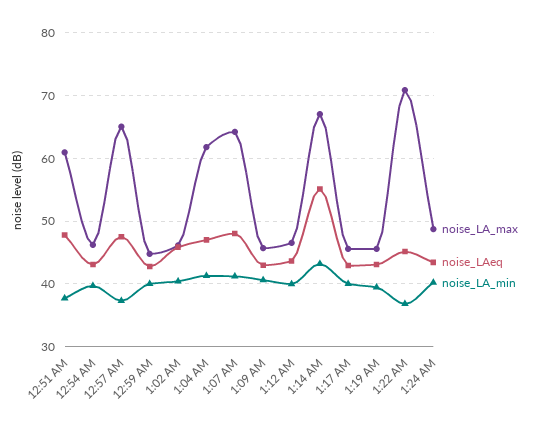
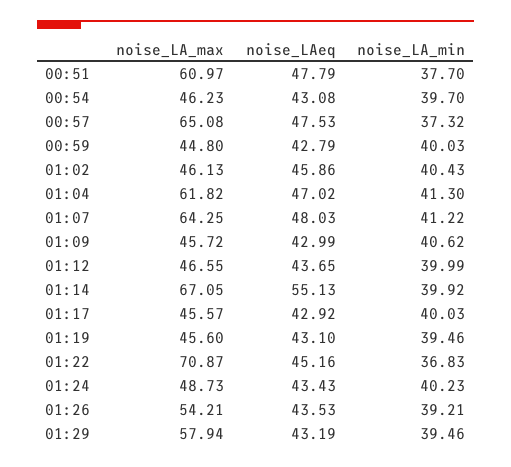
noise_LA_min, 1:14 AM: 43 -> 39.92
noise_LA_max, 01:26: none -> 54.21
noise_LAeq, 01:26: none -> 43.53
noise_LA_min, 01:26: none -> 39.21
noise_LA_max, 01:29: none -> 57.94
noise_LAeq, 01:29: none -> 43.19
noise_LA_min, 01:29: none -> 39.46

